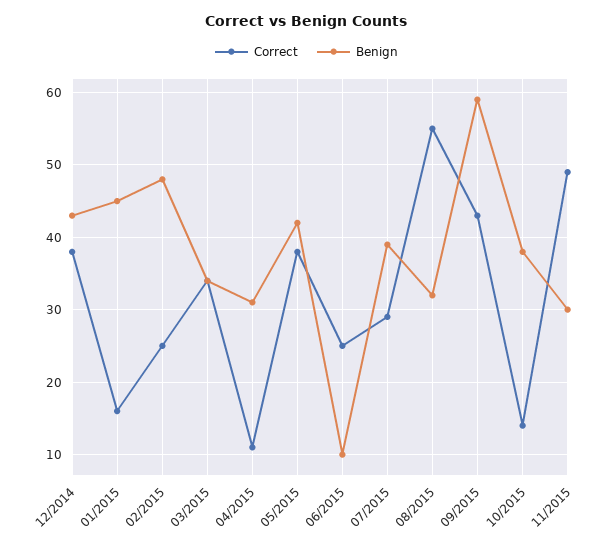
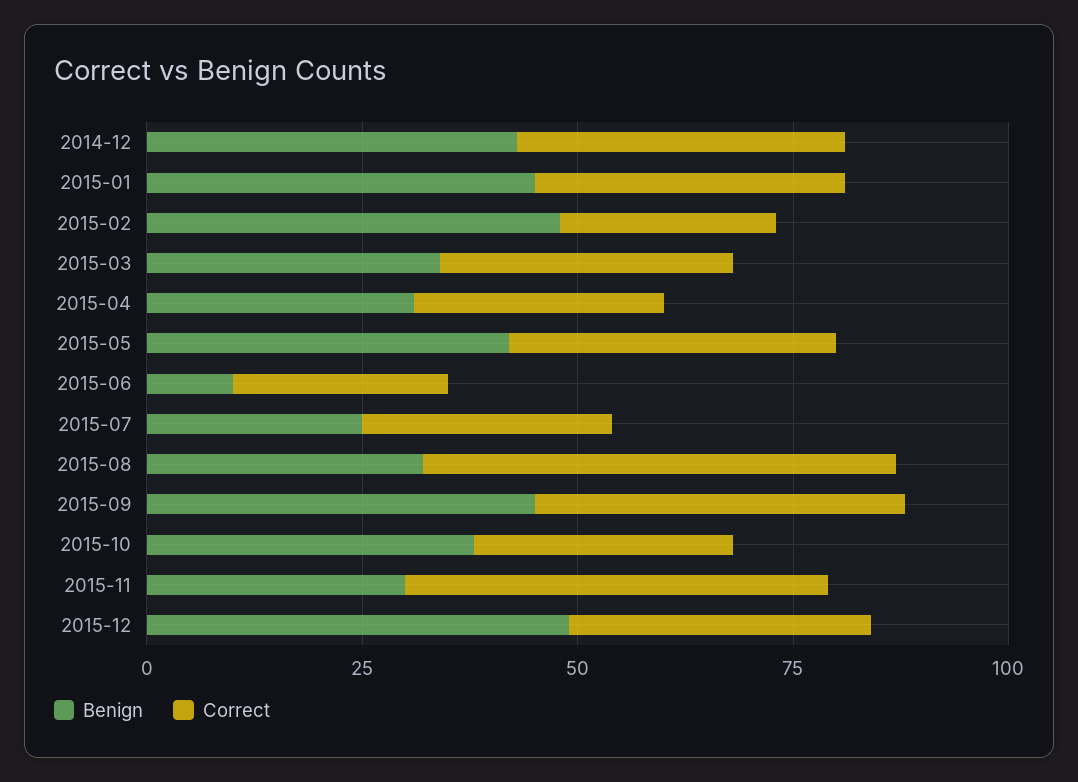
Correct, 01/2015: 16 -> 35
Correct, 04/2015: 11 -> 30
Benign, 07/2015: 39 -> 25
Benign, 09/2015: 59 -> 45
Correct, 10/2015: 14 -> 30
Benign, 2015-12: none -> 50
Correct, 2015-12: none -> 35

